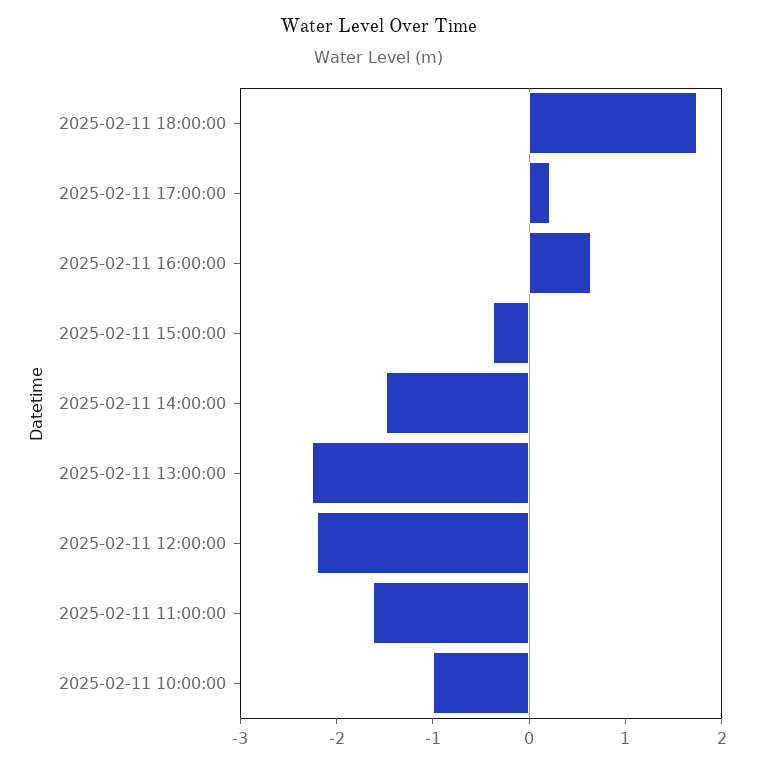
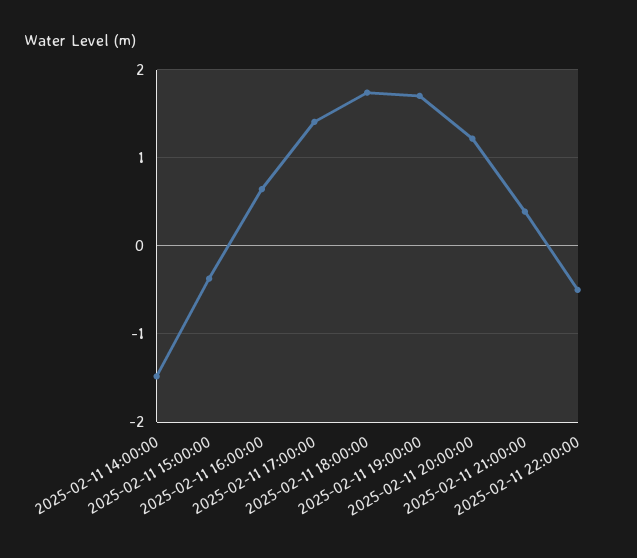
2025-02-11 17:00:00: 0.2 -> 1.4
2025-02-11 13:00:00: -2.2 -> none
2025-02-11 12:00:00: -2.2 -> none
2025-02-11 11:00:00: -1.6 -> none
2025-02-11 10:00:00: -1 -> none
2025-02-11 19:00:00: none -> 1.7
2025-02-11 20:00:00: none -> 1.2
2025-02-11 21:00:00: none -> 0.4
2025-02-11 22:00:00: none -> -0.5

